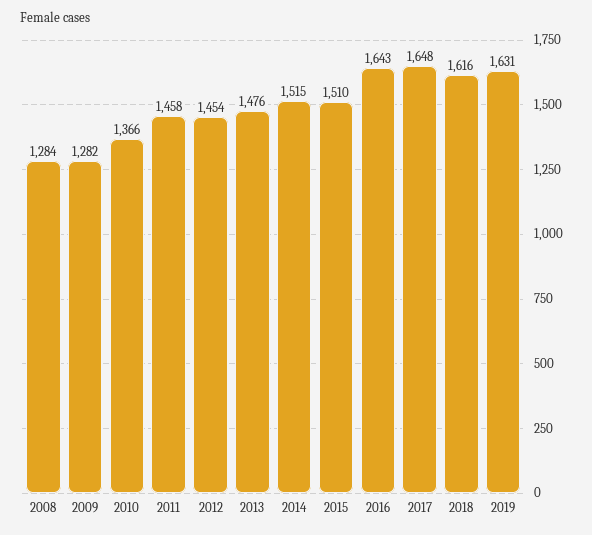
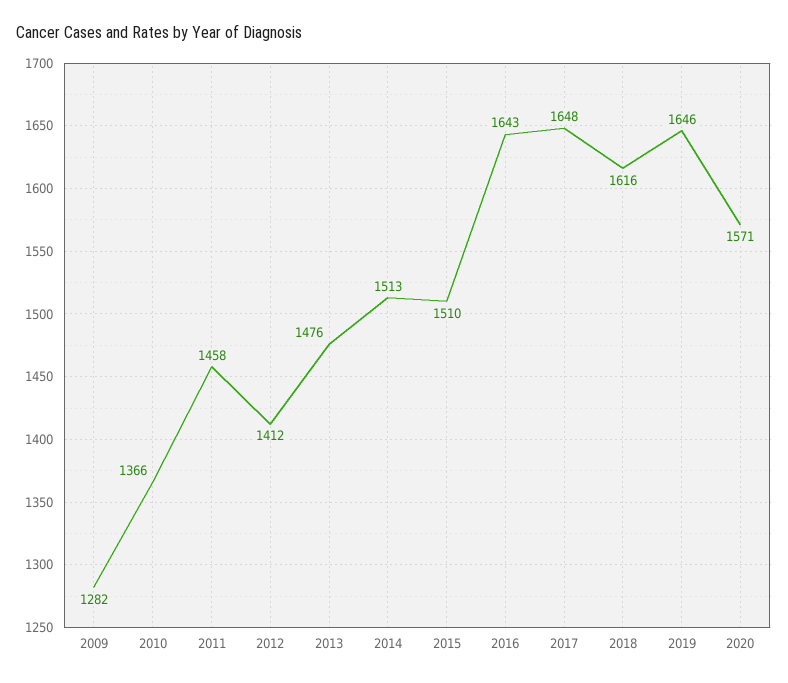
2008: 1284 -> none
2012: 1454 -> 1412
2014: 1515 -> 1513
2019: 1631 -> 1646
2020: none -> 1571

